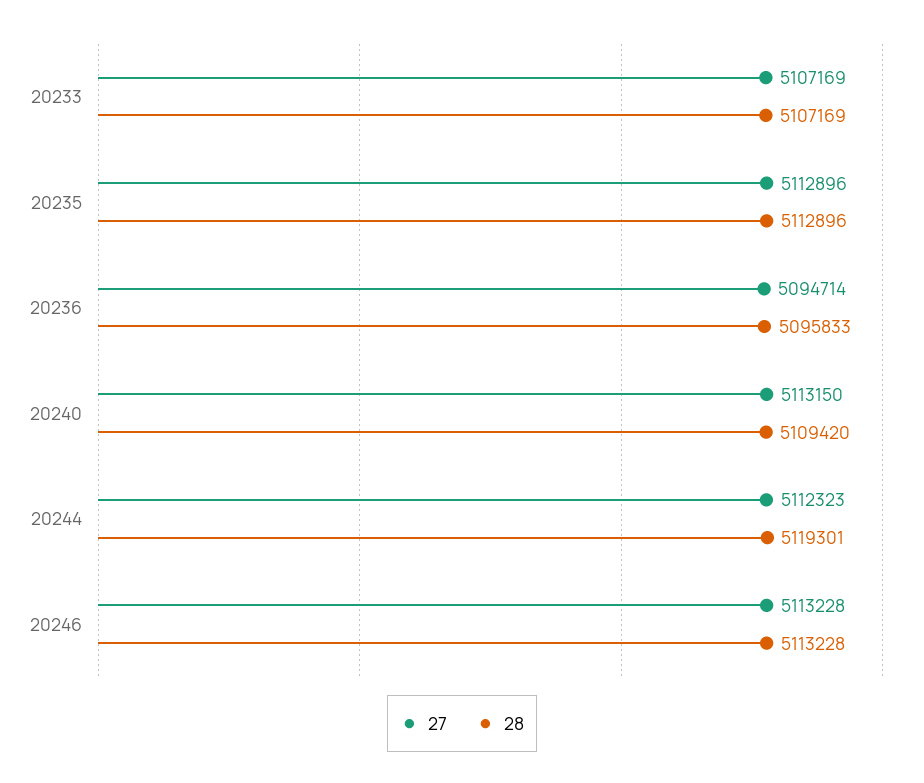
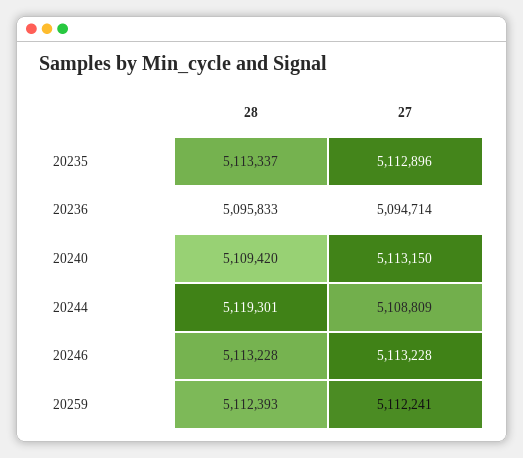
27, 20233: 5107169 -> none
28, 20233: 5107169 -> none
28, 20235: 5112896 -> 5113337
27, 20244: 5112323 -> 5108809
28, 20259: none -> 5112393
27, 20259: none -> 5112241

